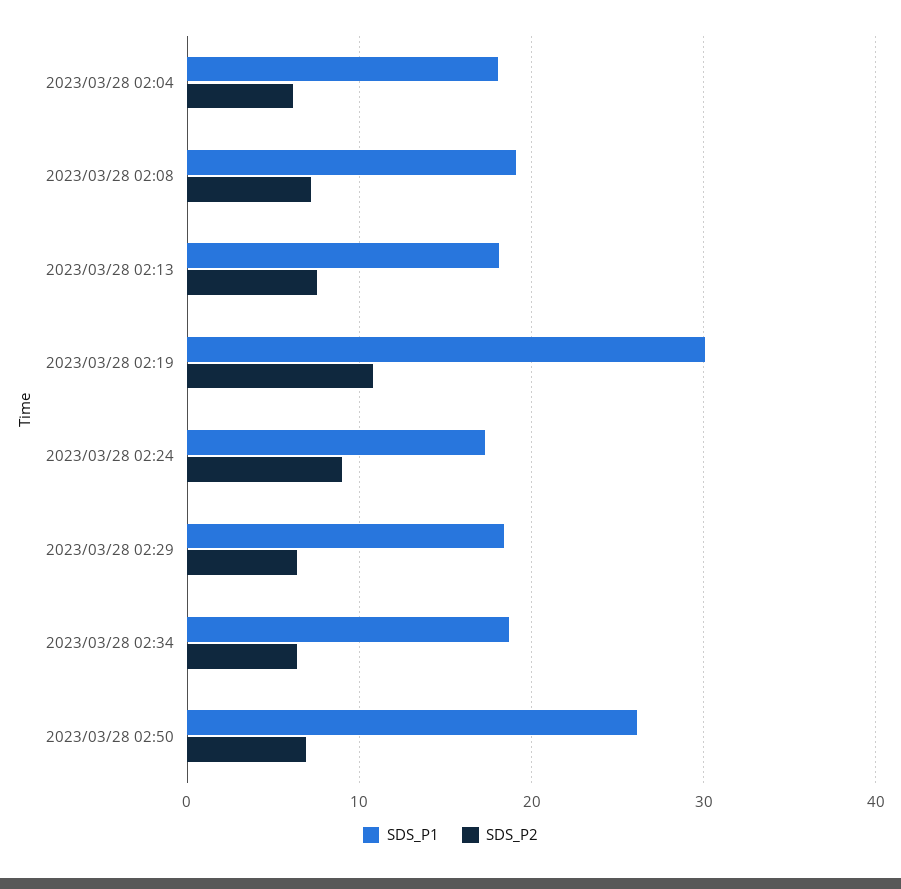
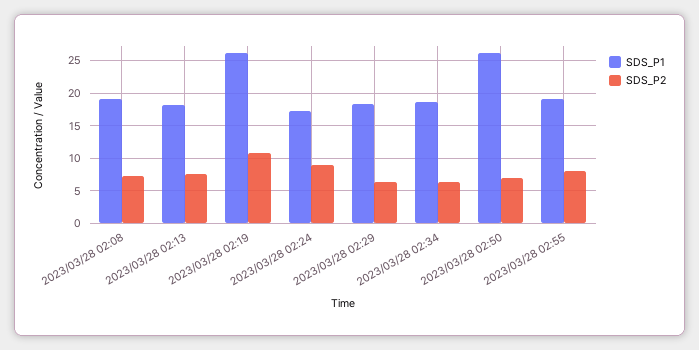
SDS_P1, 2023/03/28 02:04: 18 -> none
SDS_P2, 2023/03/28 02:04: 6 -> none
SDS_P1, 2023/03/28 02:19: 30 -> 26
SDS_P1, 2023/03/28 02:55: none -> 19
SDS_P2, 2023/03/28 02:55: none -> 8

